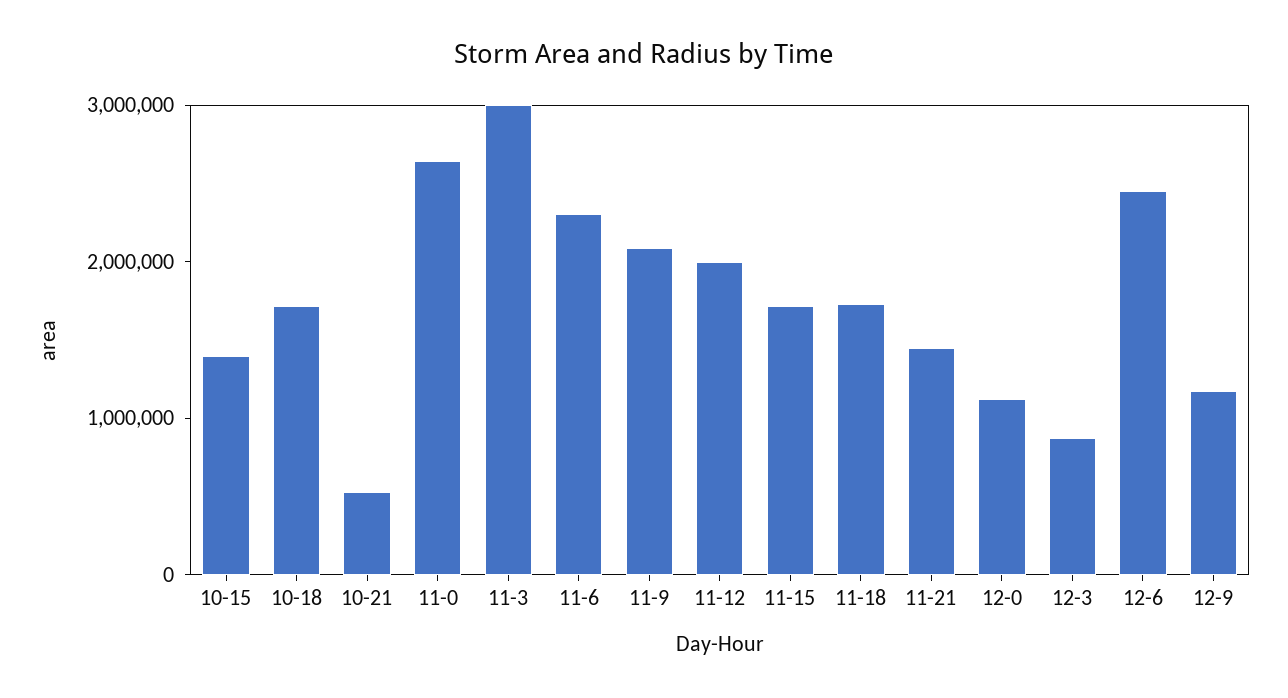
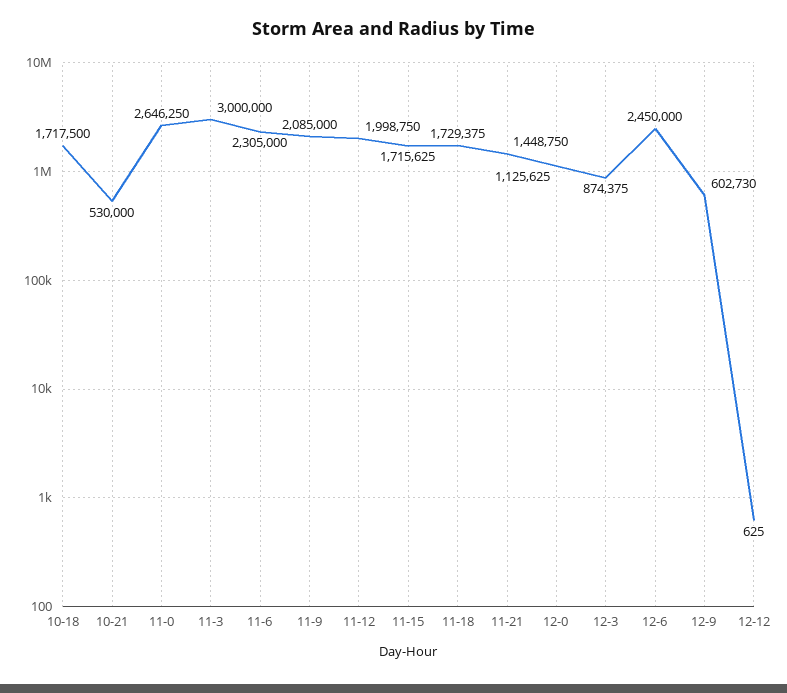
10-15: 1400000 -> none
12-9: 1200000 -> 602730
12-12: none -> 625

